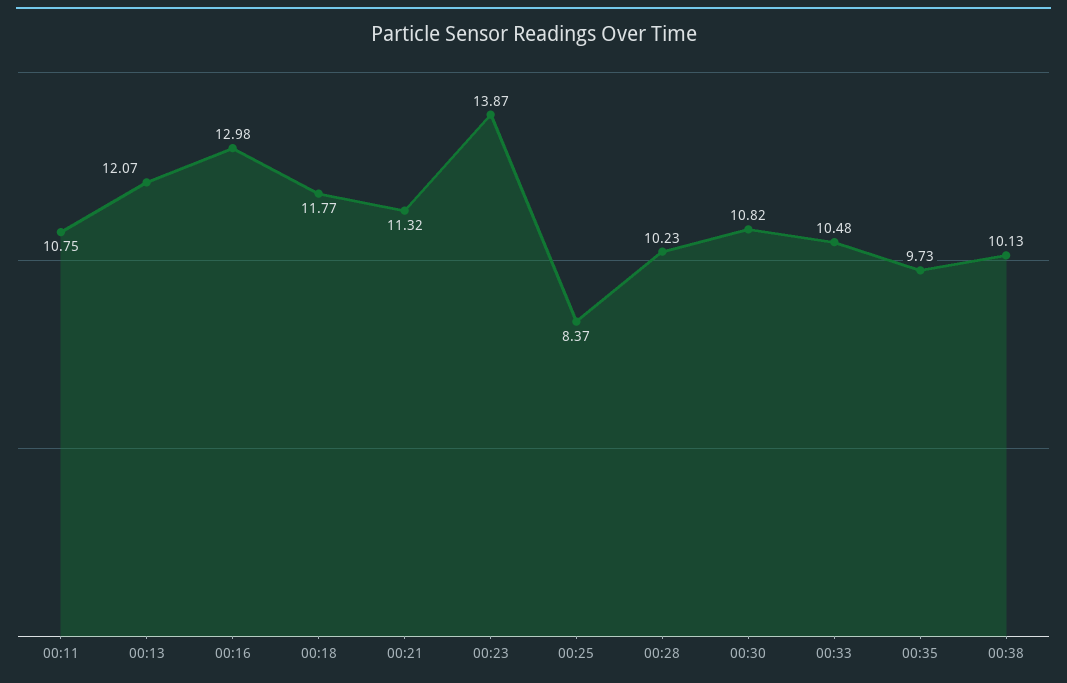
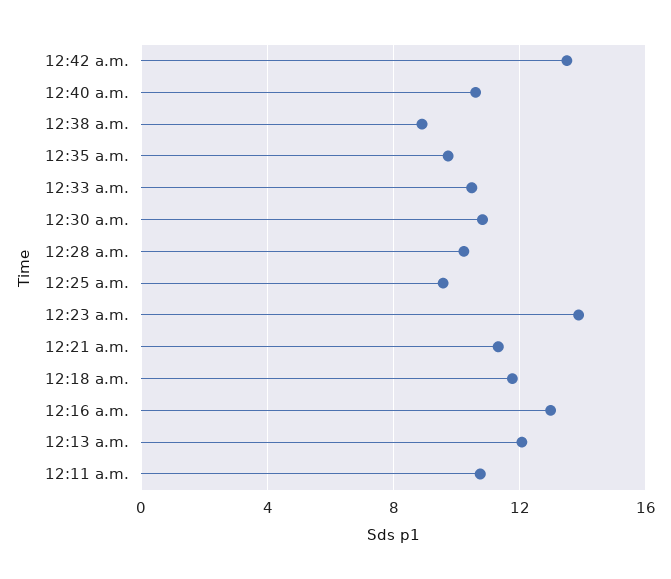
00:25: 8.37 -> 9.5
00:38: 10.13 -> 9
12:42 a.m.: none -> 13.5
12:40 a.m.: none -> 10.5

